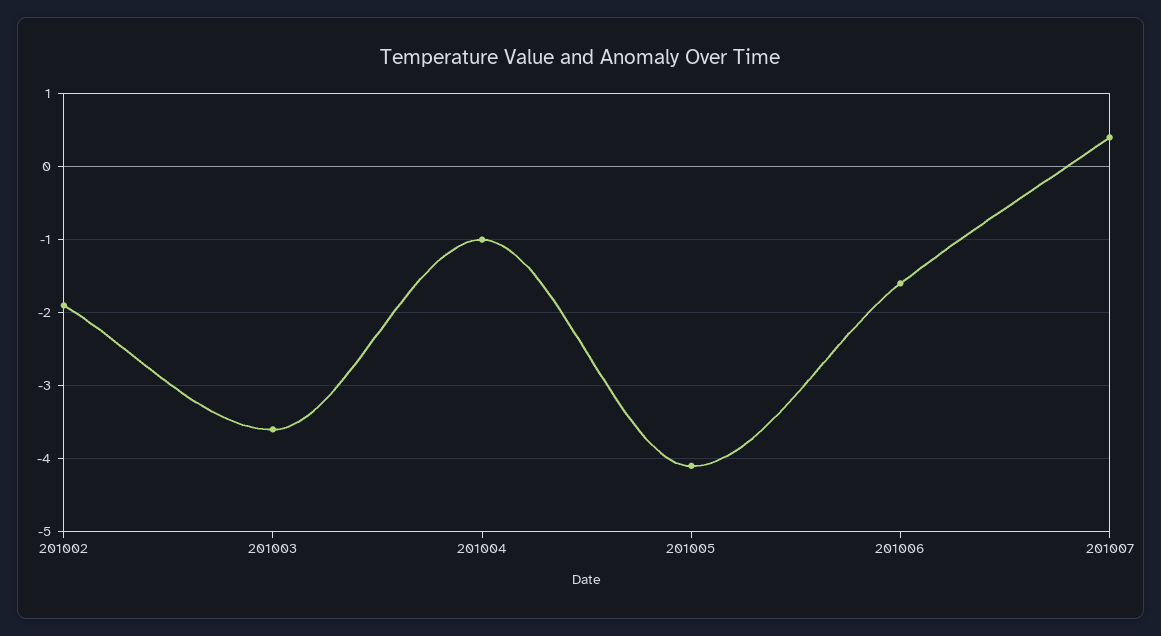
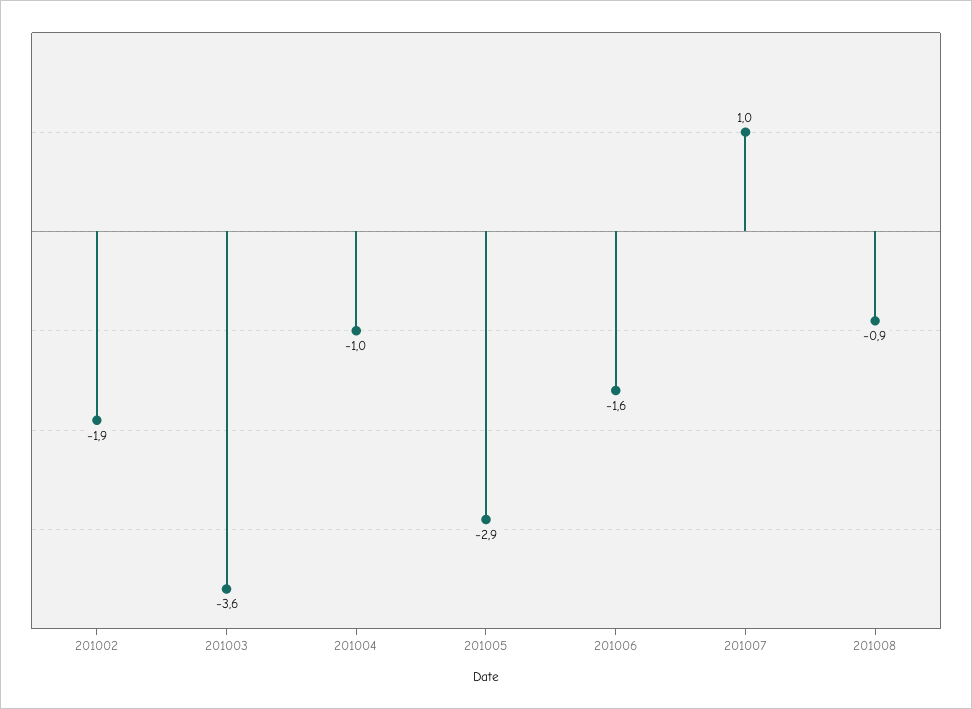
201005: -4.1 -> -2.9
201007: 0.4 -> 1
201008: none -> -0.9

